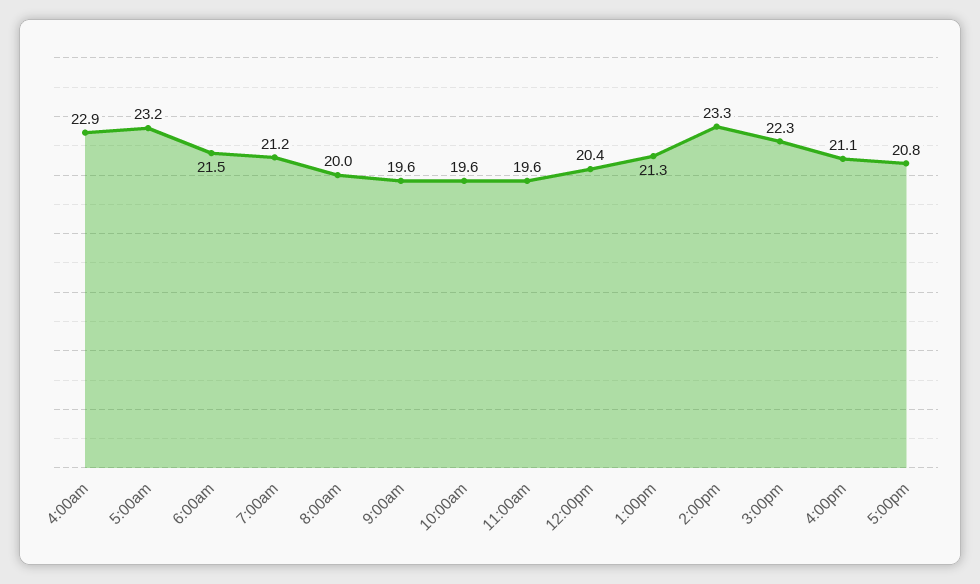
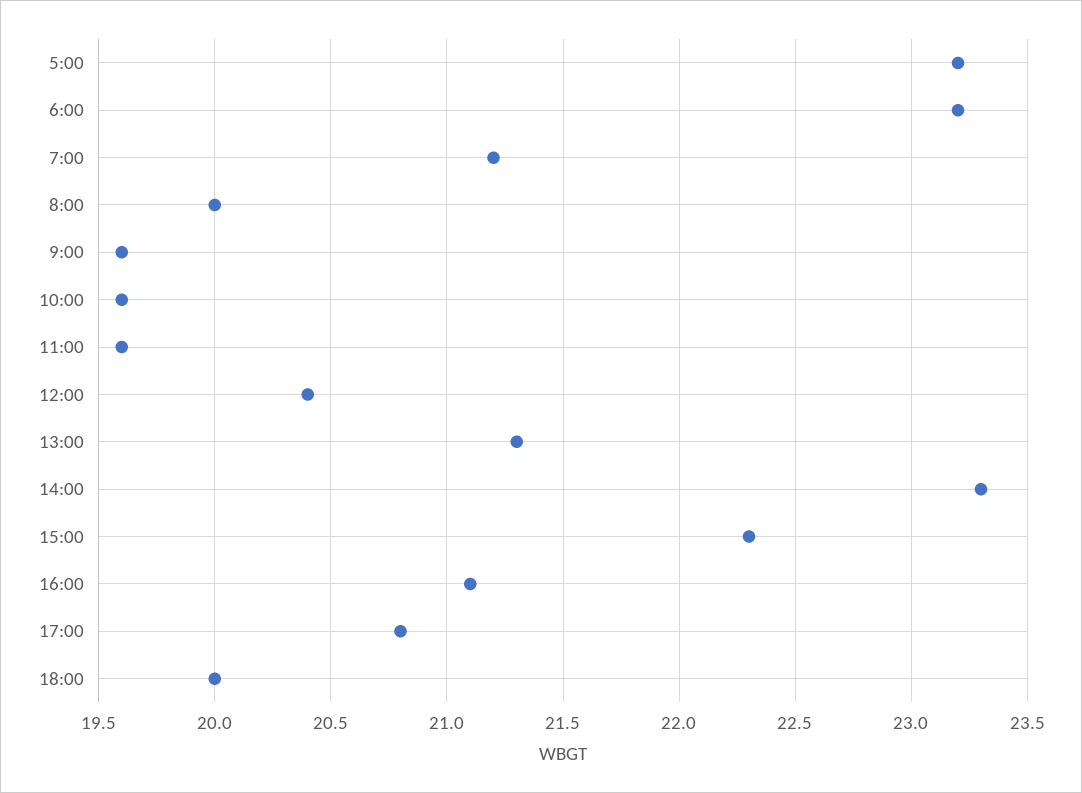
4:00am: 22.9 -> none
6:00am: 21.5 -> 23.2
18:00: none -> 20

